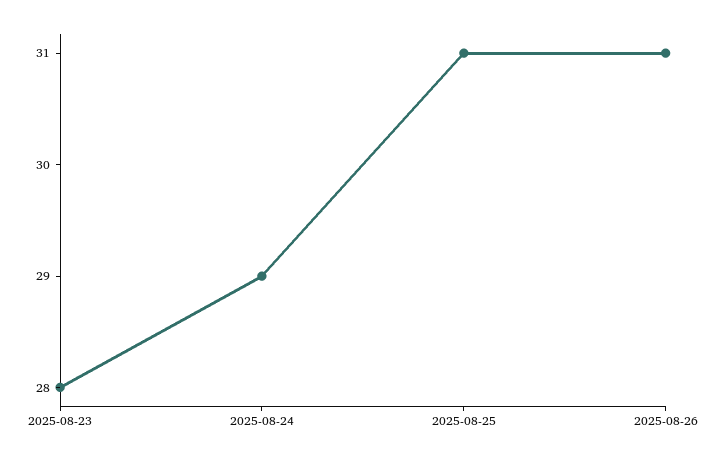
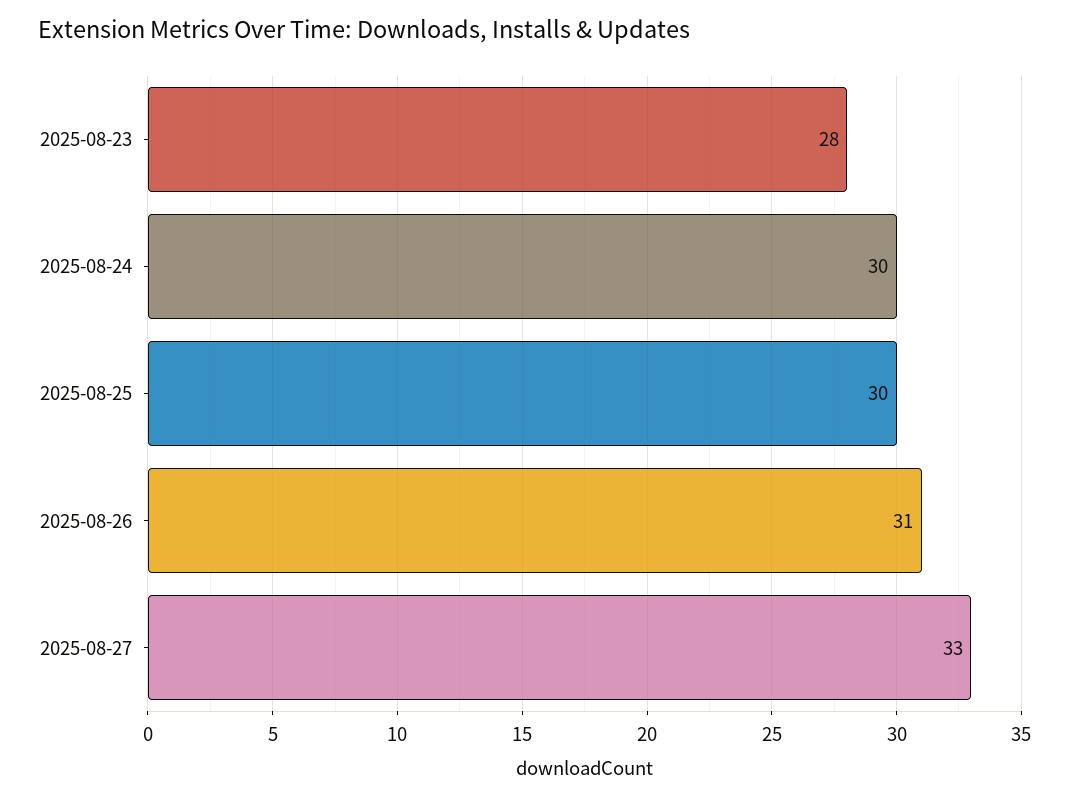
2025-08-24: 29 -> 30
2025-08-25: 31 -> 30
2025-08-27: none -> 33

